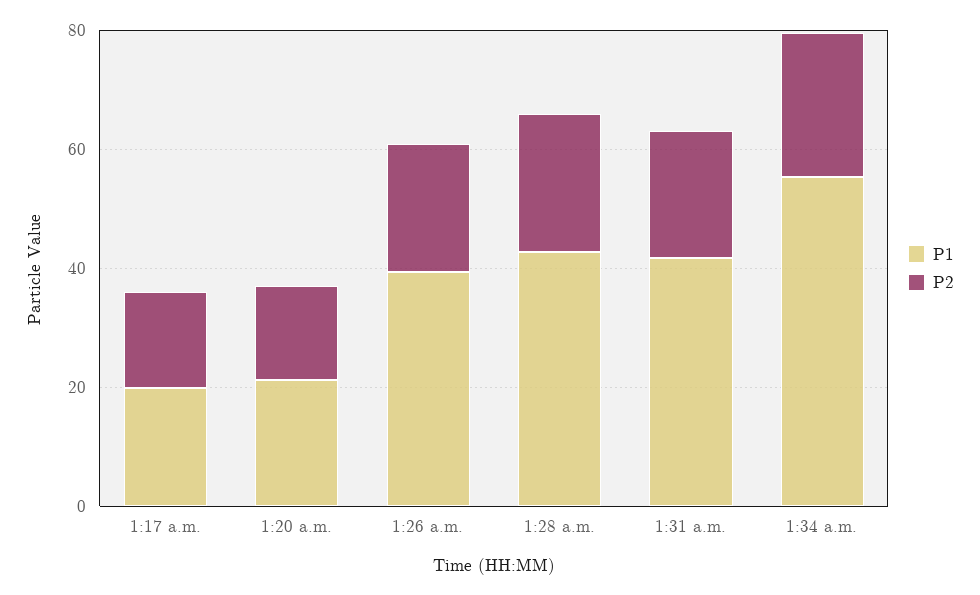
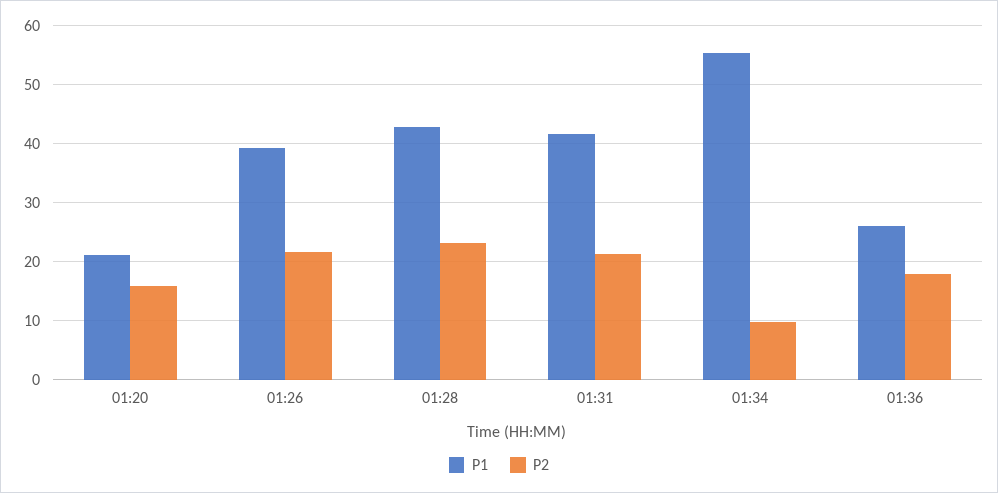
P1, 1:17 a.m.: 20 -> none
P2, 1:17 a.m.: 15 -> none
P2, 1:34 a.m.: 25 -> 10
P1, 01:36: none -> 26
P2, 01:36: none -> 18

